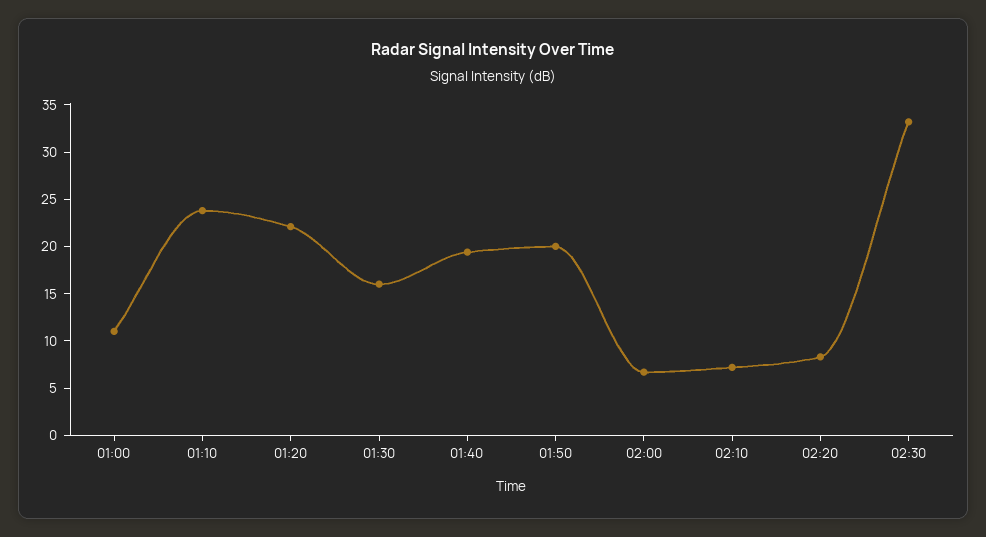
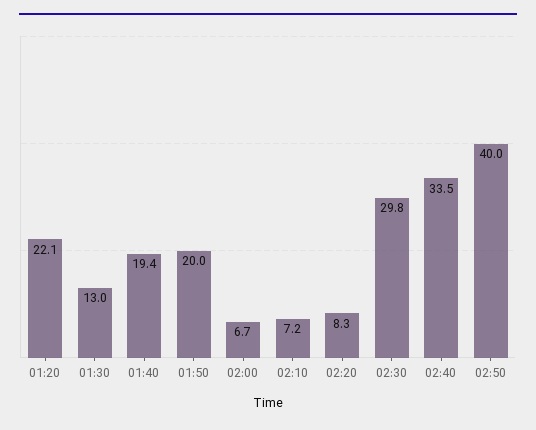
01:00: 11 -> none
01:10: 24 -> none
01:30: 16 -> 13
02:30: 33 -> 29.8
02:40: none -> 33.5
02:50: none -> 40

